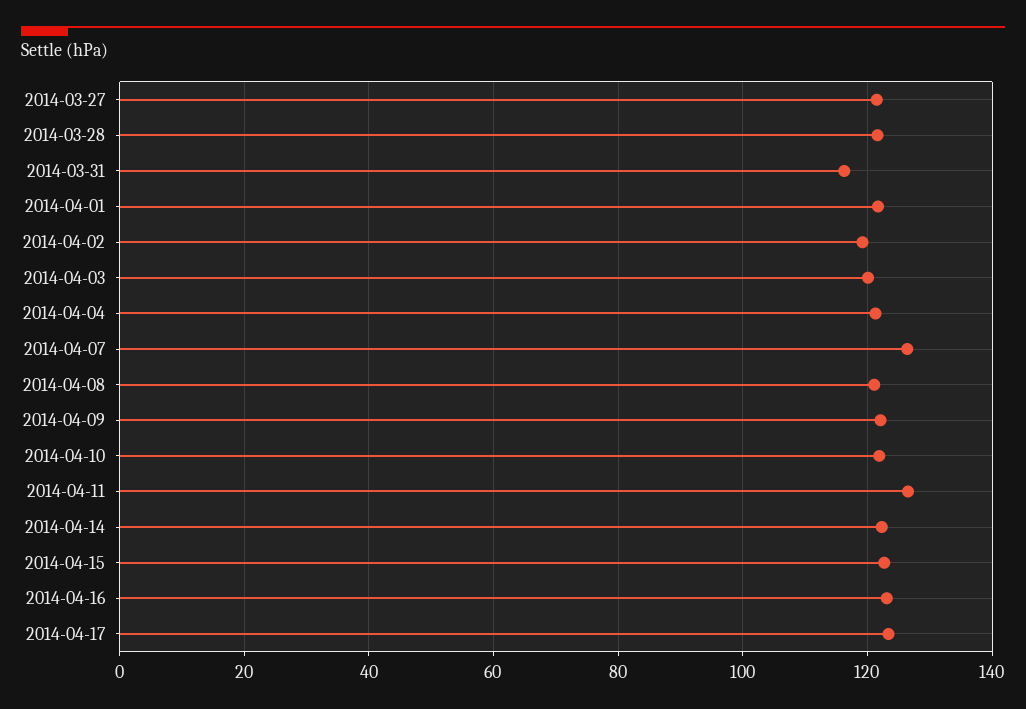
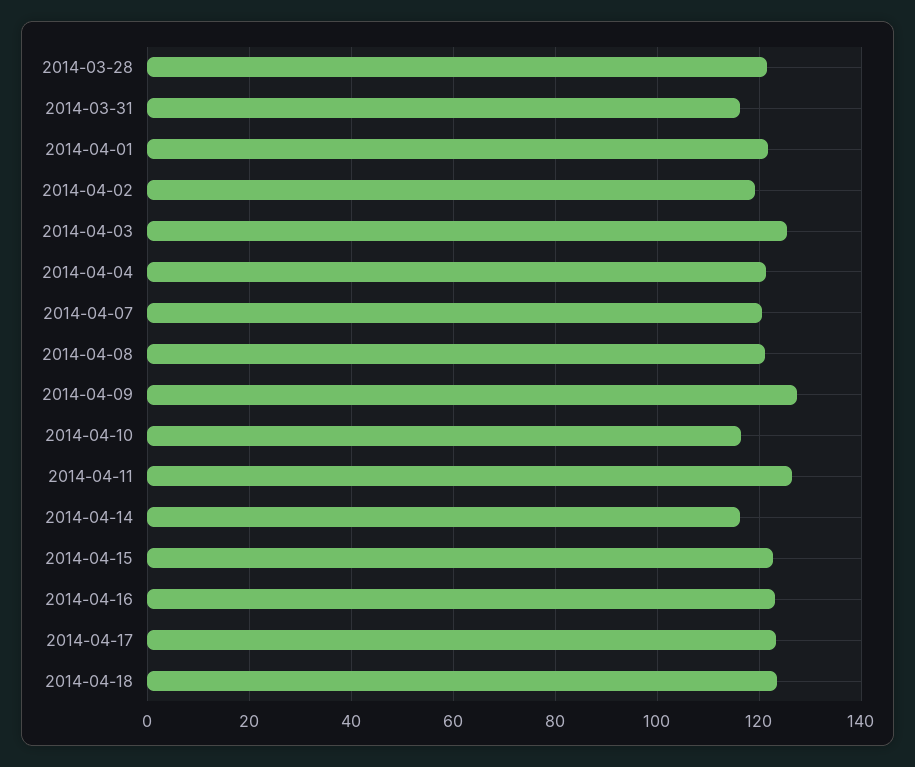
2014-03-27: 122 -> none
2014-04-03: 120 -> 126
2014-04-07: 126 -> 120
2014-04-09: 122 -> 128
2014-04-10: 122 -> 116
2014-04-14: 122 -> 116
2014-04-18: none -> 124

